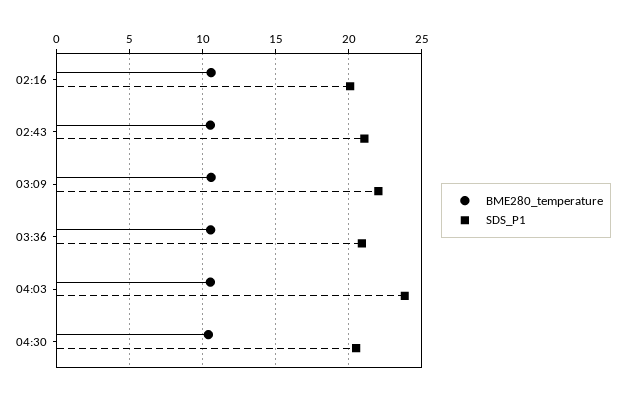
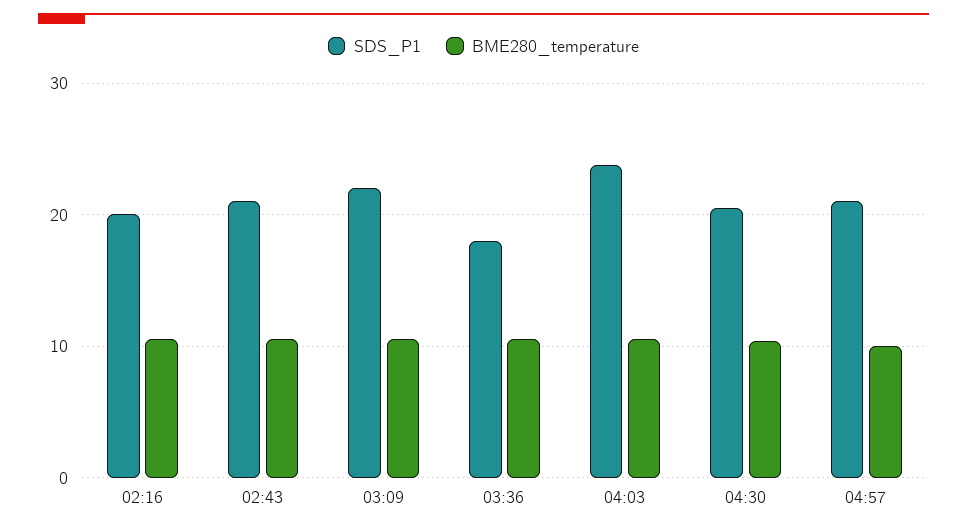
SDS_P1, 03:36: 21 -> 18
SDS_P1, 04:57: none -> 21
BME280_temperature, 04:57: none -> 10

